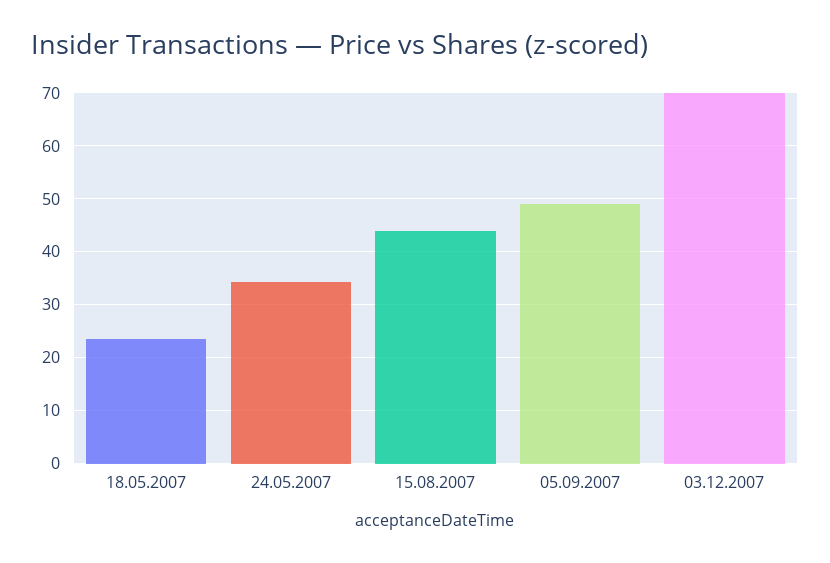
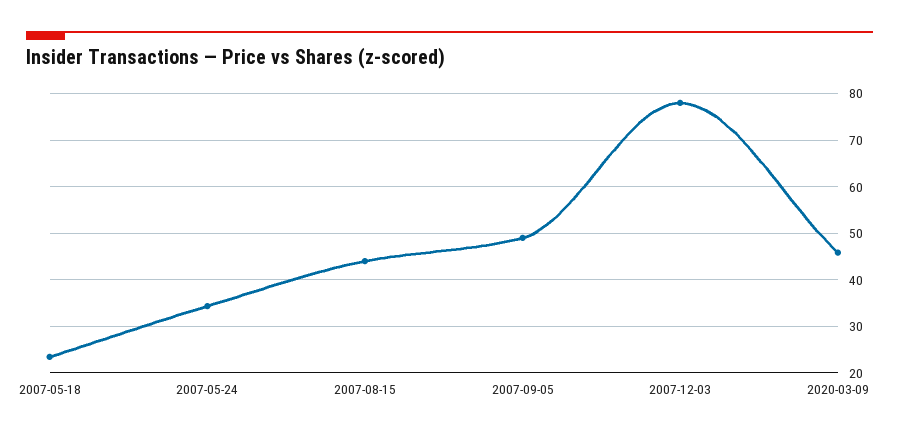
03.12.2007: 70 -> 78
2020-03-09: none -> 46

